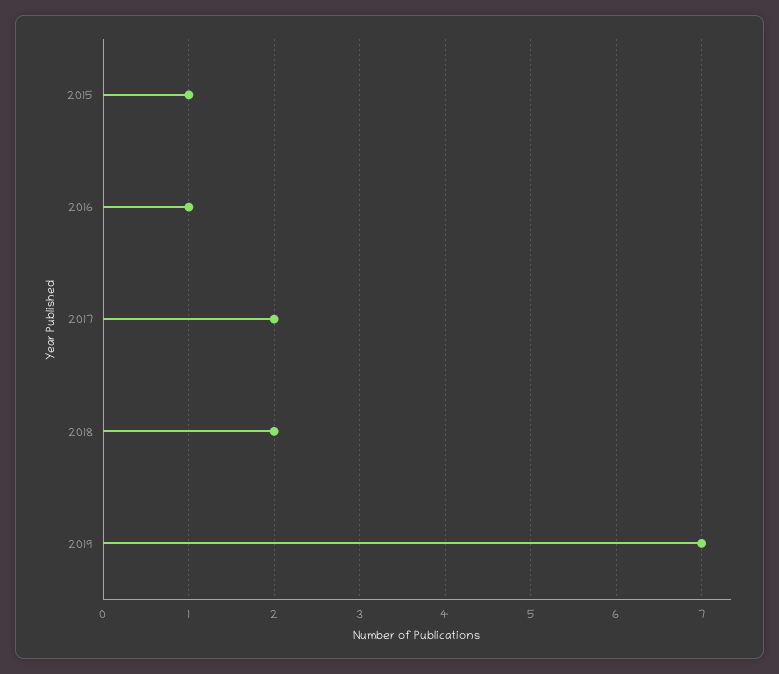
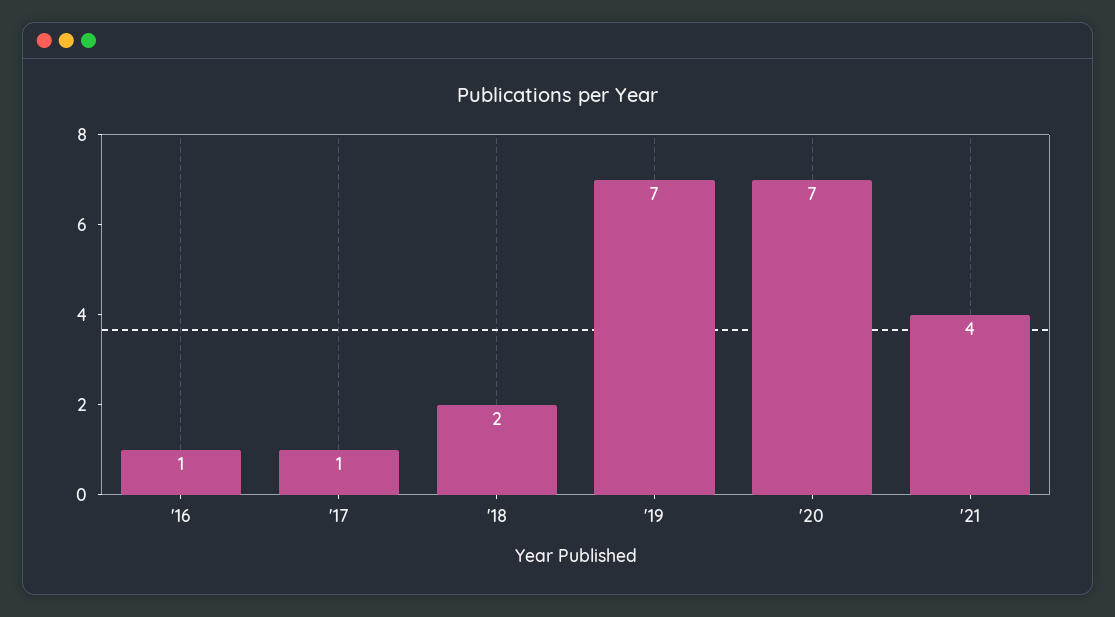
2015: 1 -> none
2017: 2 -> 1
'20: none -> 7
'21: none -> 4

